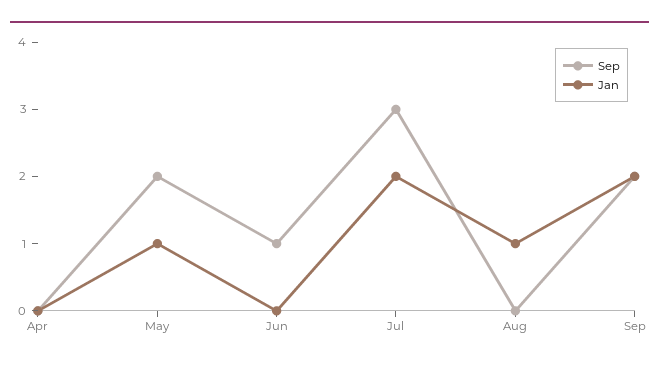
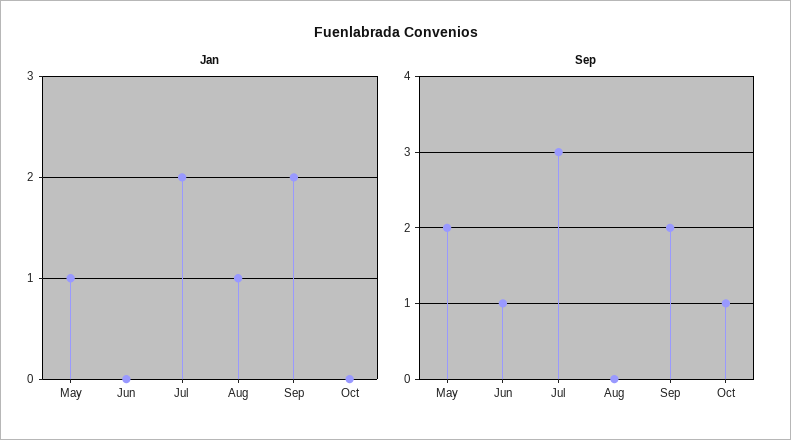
Sep, Apr: 0 -> none
Jan, Apr: 0 -> none
Jan, Oct: none -> 0
Sep, Oct: none -> 1

